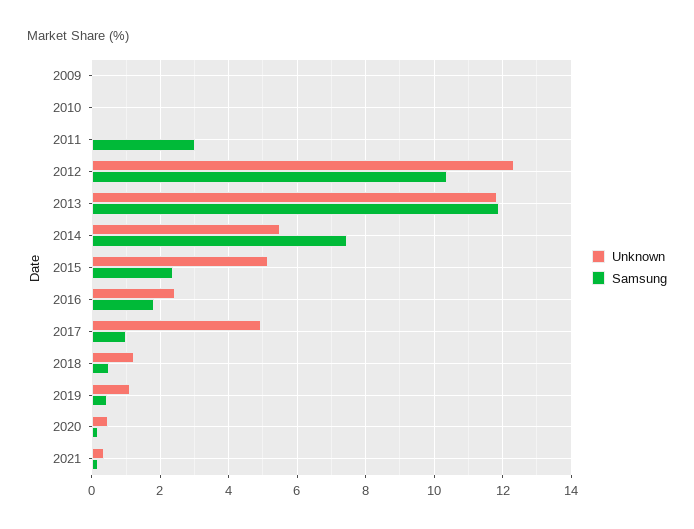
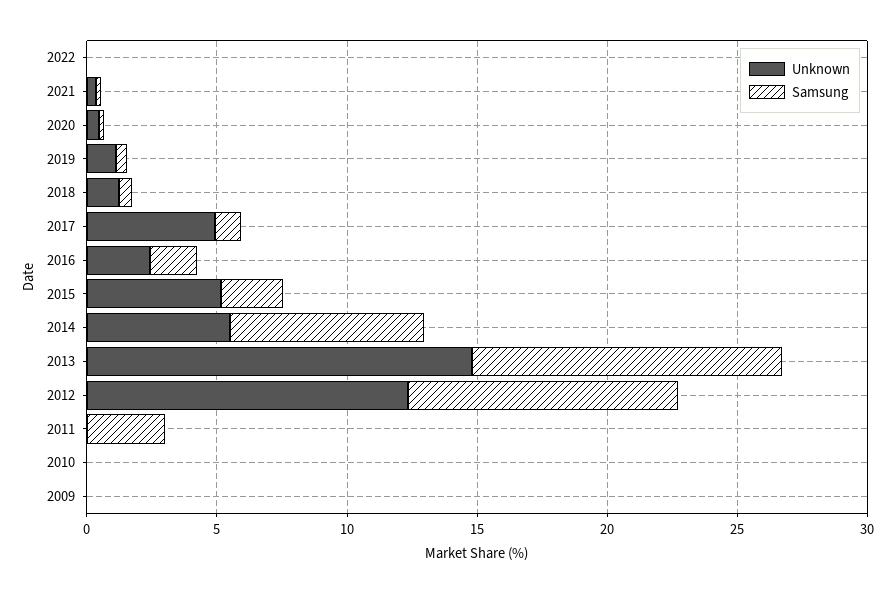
Unknown, 2013: 11.8 -> 15
Unknown, 2022: none -> 0
Samsung, 2022: none -> 0

